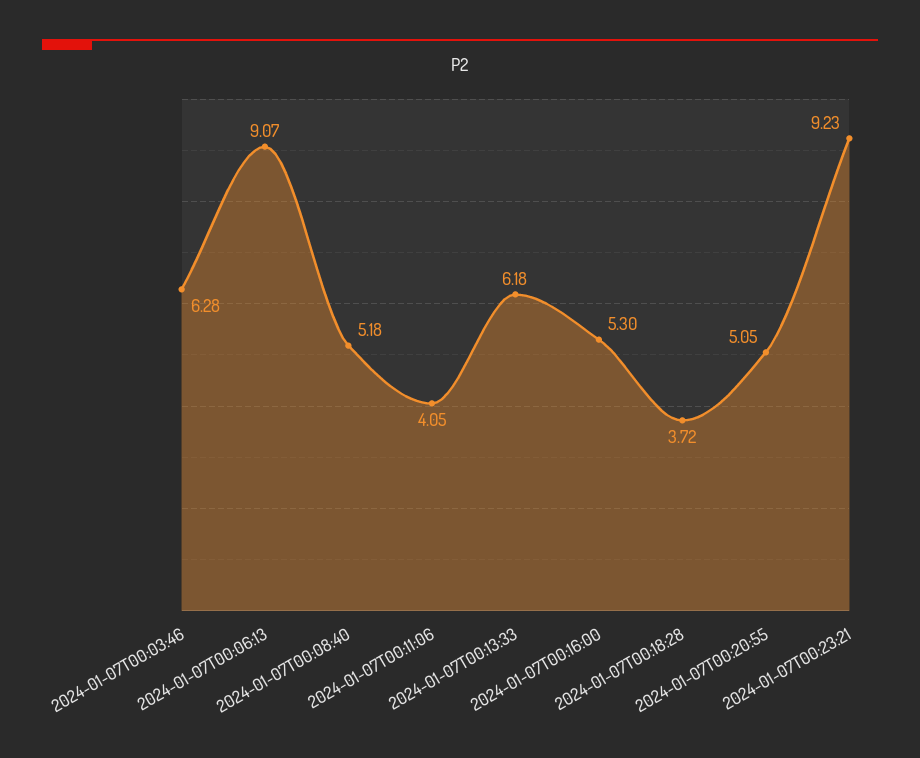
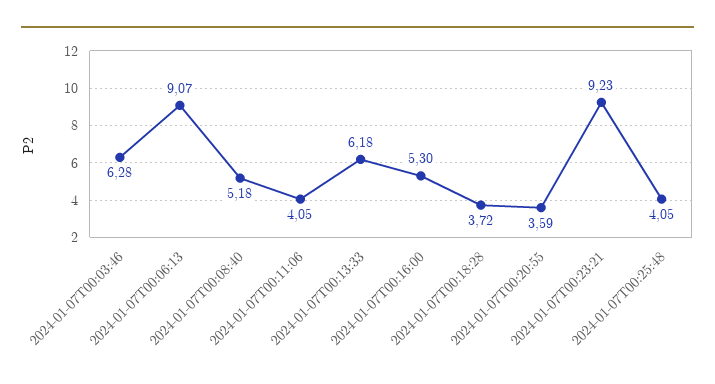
2024-01-07T00:20:55: 5.05 -> 3.59
2024-01-07T00:25:48: none -> 4.05

